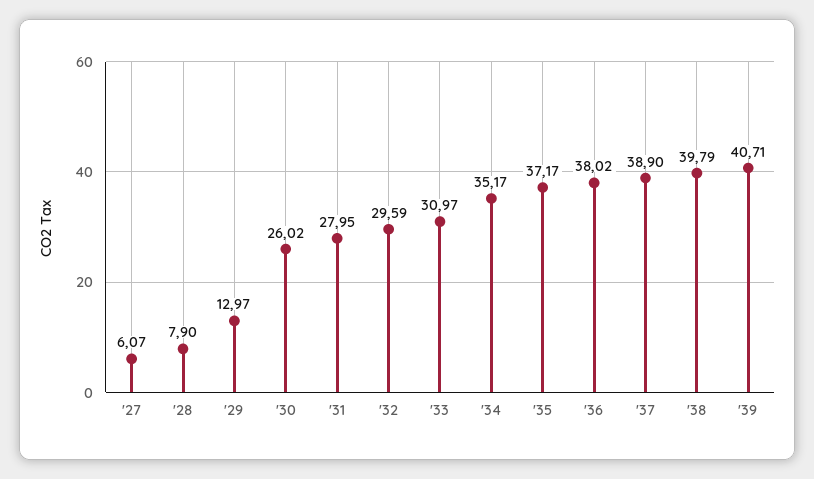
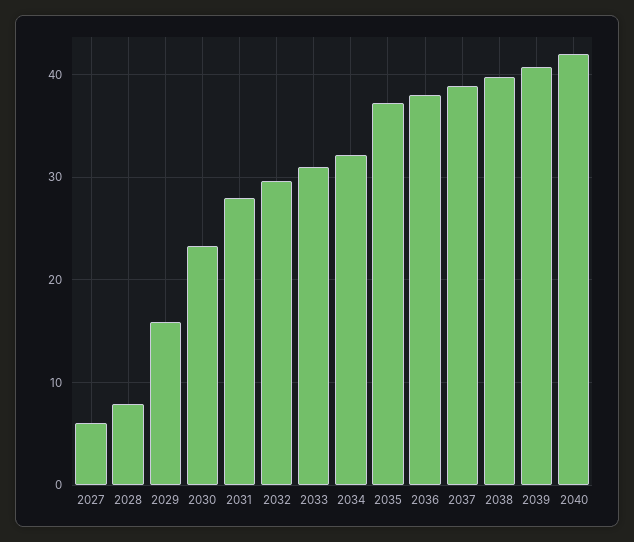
'29: 12.97 -> 16
'30: 26.02 -> 23
'34: 35.17 -> 32
2040: none -> 42

